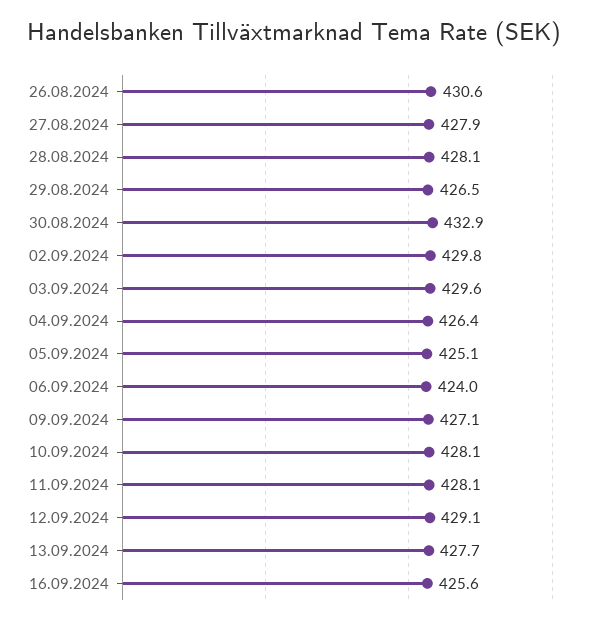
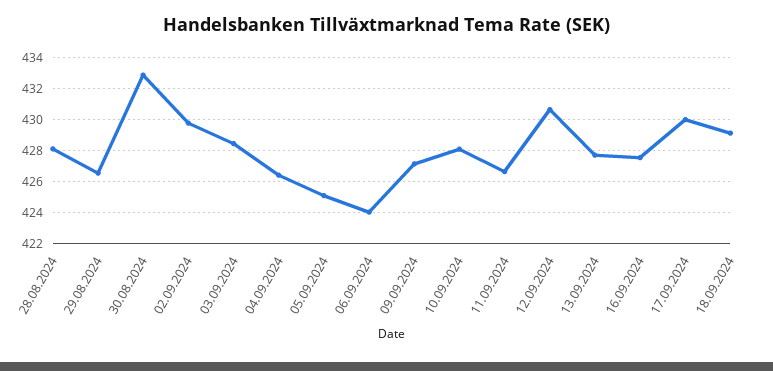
26.08.2024: 430.6 -> none
27.08.2024: 427.9 -> none
03.09.2024: 429.6 -> 428.5
11.09.2024: 428.1 -> 426.5
12.09.2024: 429.1 -> 430.5
16.09.2024: 425.6 -> 427.5
17.09.2024: none -> 430
18.09.2024: none -> 429

